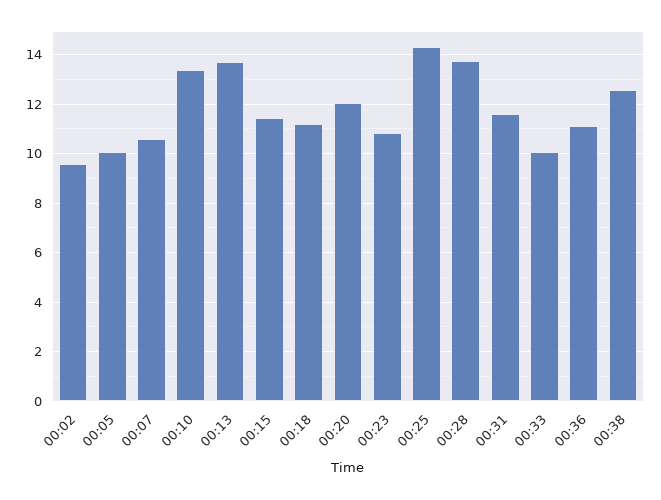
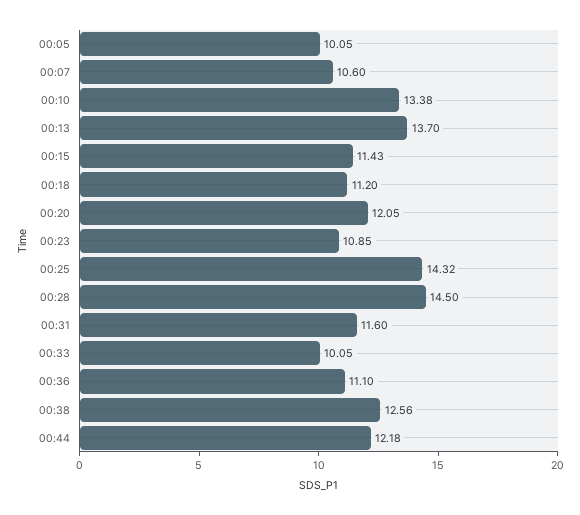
00:02: 9.5 -> none
00:28: 13.75 -> 14.5
00:44: none -> 12.18

